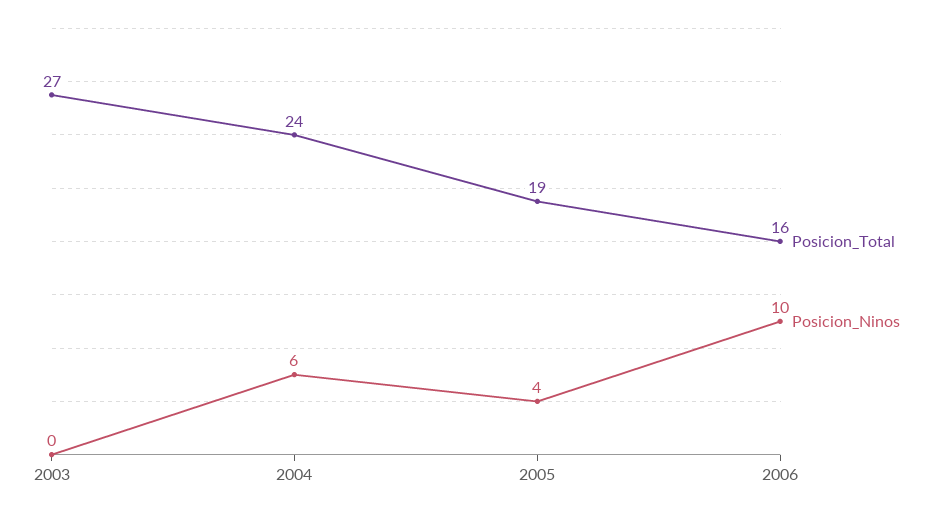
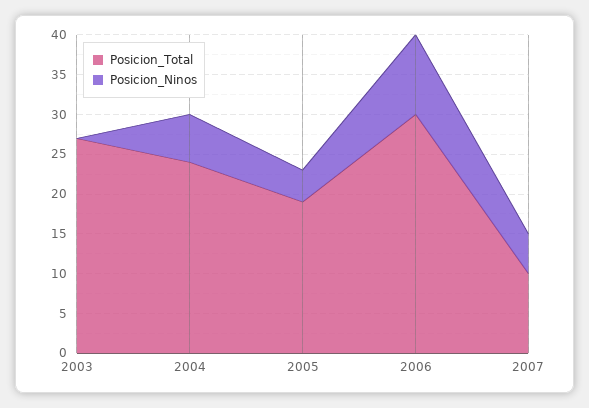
Posicion_Total, 2006: 16 -> 30
Posicion_Total, 2007: none -> 10
Posicion_Ninos, 2007: none -> 5

